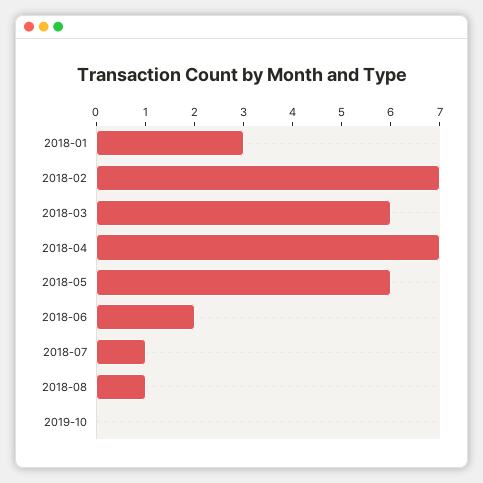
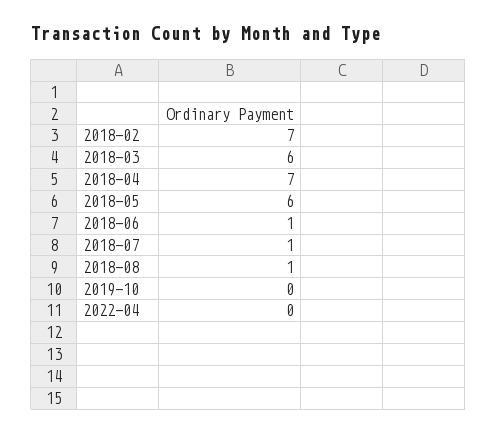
2018-01: 3 -> none
2018-06: 2 -> 1
2022-04: none -> 0

